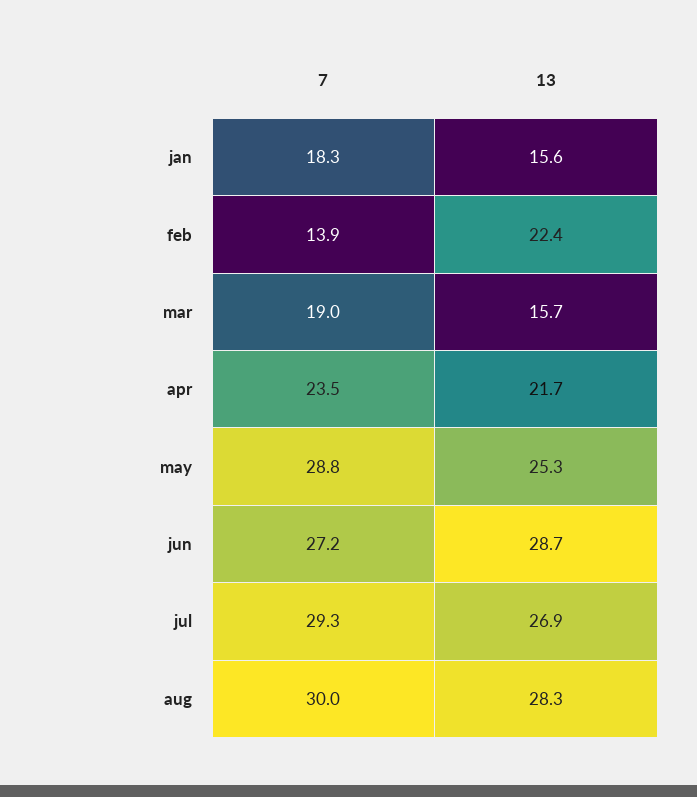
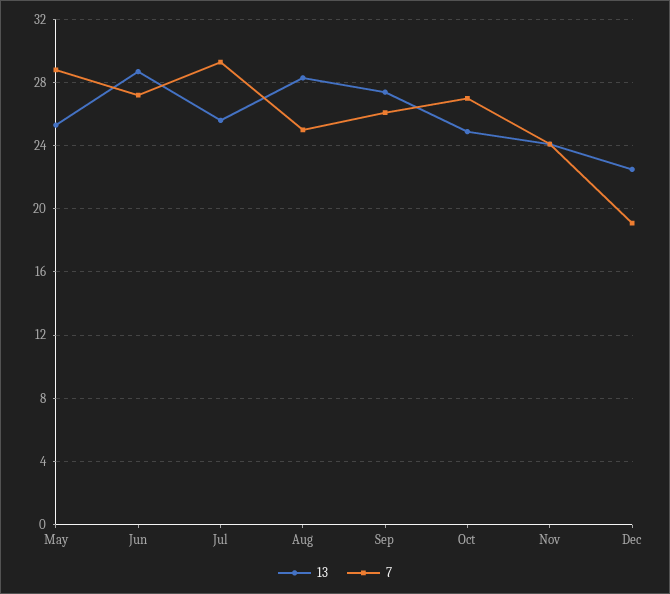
7, jan: 18.3 -> none
13, jan: 15.6 -> none
7, feb: 13.9 -> none
13, feb: 22.4 -> none
7, mar: 19 -> none
13, mar: 15.7 -> none
7, apr: 23.5 -> none
13, apr: 21.7 -> none
13, jul: 26.9 -> 25.5
7, aug: 30 -> 25
13, Sep: none -> 27.5
7, Sep: none -> 26
13, Oct: none -> 25
7, Oct: none -> 27
13, Nov: none -> 24
7, Nov: none -> 24
13, Dec: none -> 22.5
7, Dec: none -> 19

